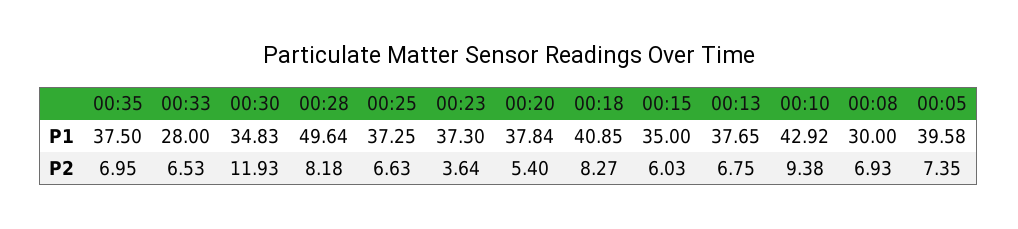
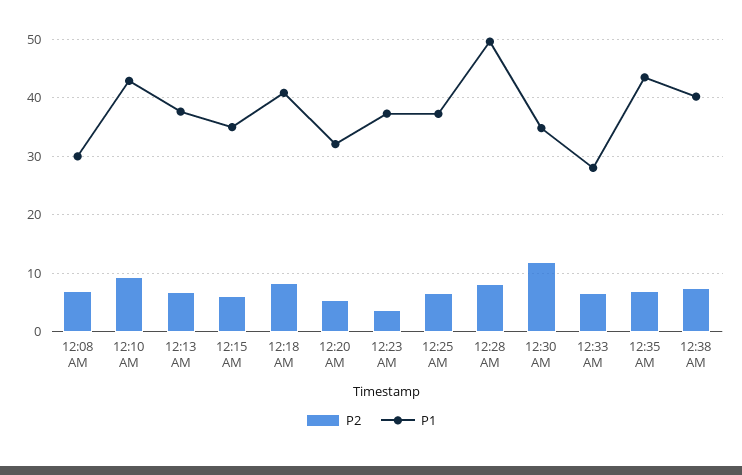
P1, 00:35: 37.5 -> 44
P1, 00:20: 37.84 -> 32
P1, 00:05: 39.58 -> none
P2, 00:05: 7.35 -> none
P2, 12:38 AM: none -> 8
P1, 12:38 AM: none -> 40

